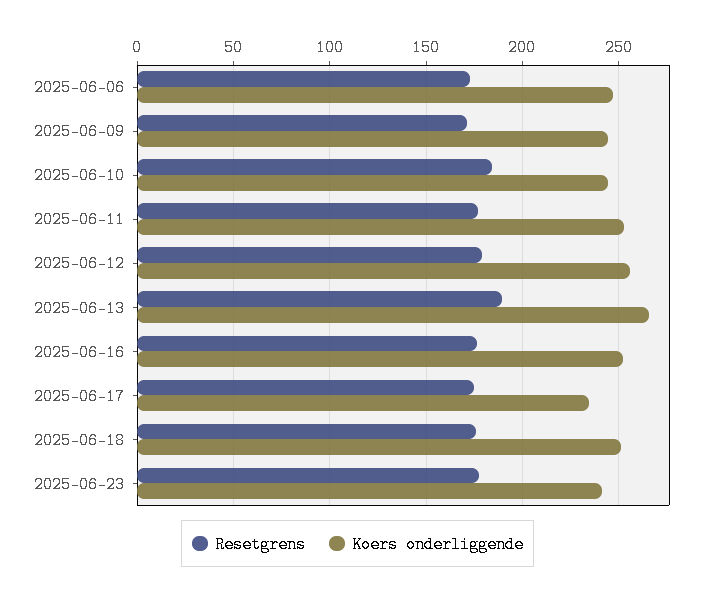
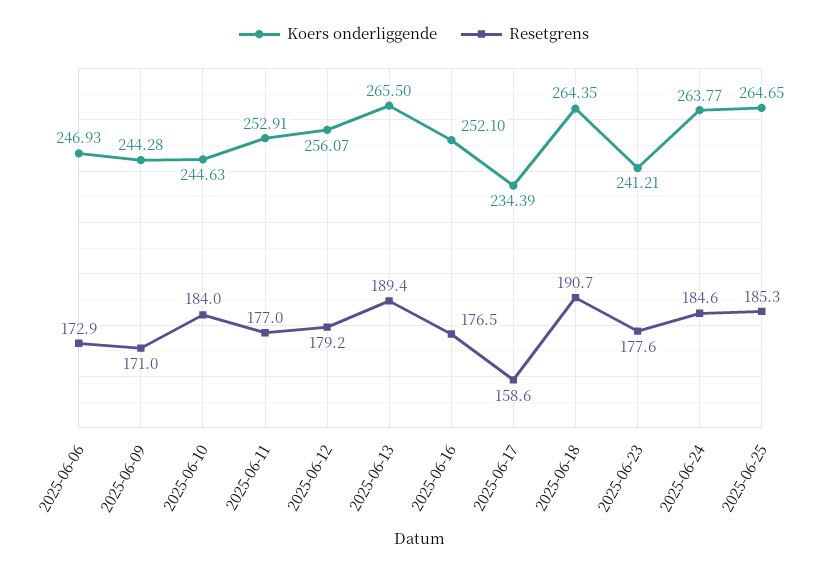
Resetgrens, 2025-06-17: 175 -> 158.6
Resetgrens, 2025-06-18: 175 -> 190.7
Koers onderliggende, 2025-06-18: 250 -> 264.35
Koers onderliggende, 2025-06-24: none -> 263.77
Resetgrens, 2025-06-24: none -> 184.6
Koers onderliggende, 2025-06-25: none -> 264.65
Resetgrens, 2025-06-25: none -> 185.3

